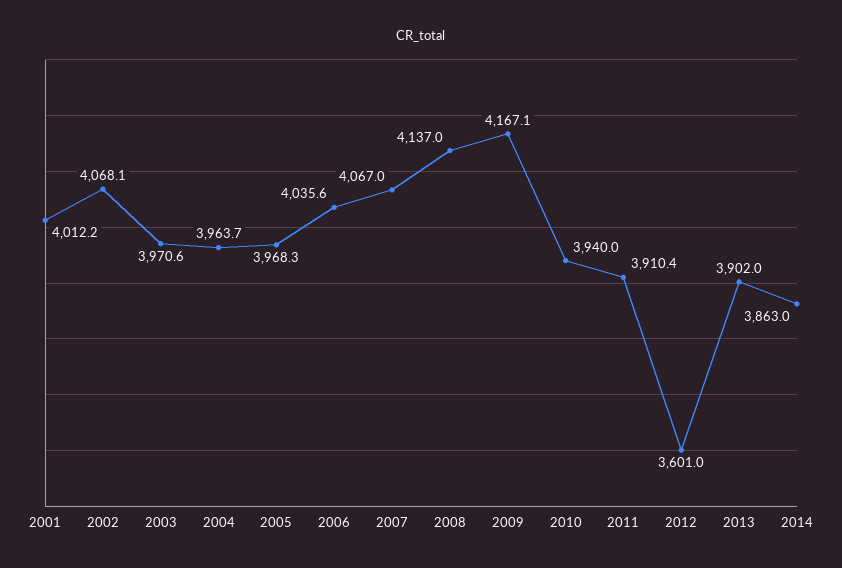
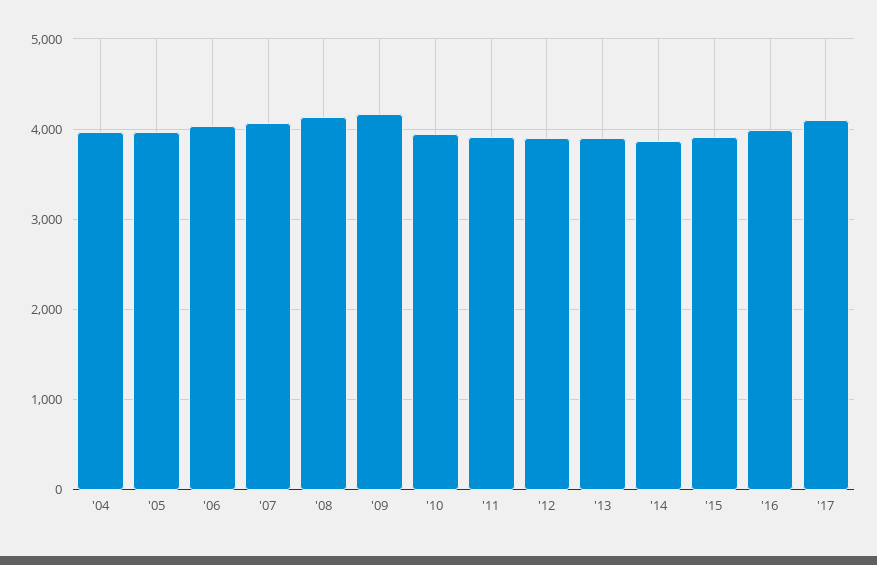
2001: 4012.2 -> none
2002: 4068.1 -> none
2003: 3970.6 -> none
2012: 3601 -> 3900
'15: none -> 3900
'16: none -> 4000
'17: none -> 4100

